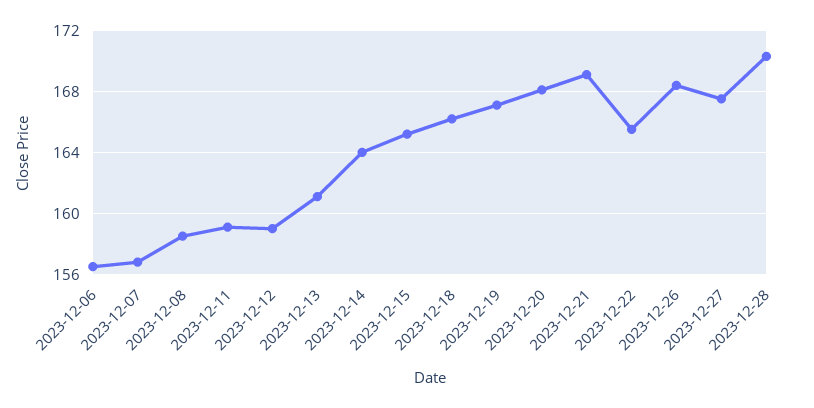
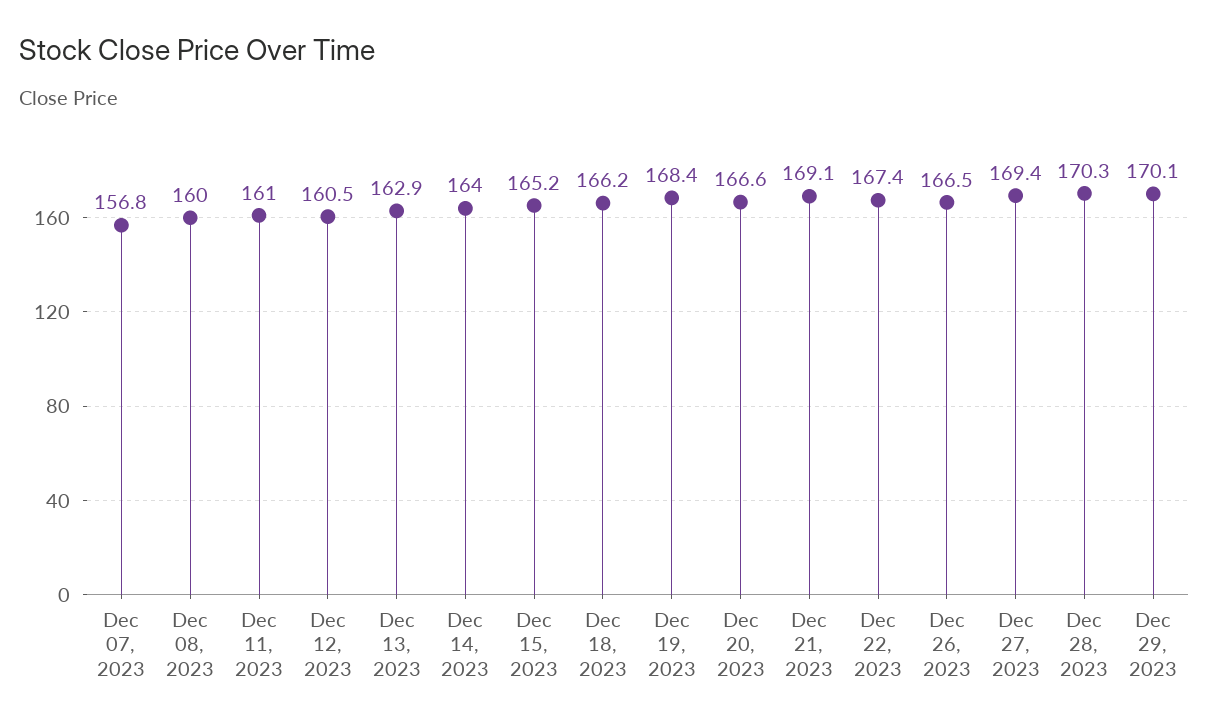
2023-12-06: 156.5 -> none
2023-12-08: 158.5 -> 160
2023-12-11: 159 -> 161
2023-12-12: 159 -> 160.5
2023-12-13: 161 -> 162.9
2023-12-19: 167 -> 168.4
2023-12-20: 168 -> 166.6
2023-12-22: 165.5 -> 167.4
2023-12-26: 168.5 -> 166.5
2023-12-27: 167.5 -> 169.4
Dec 29, 2023: none -> 170.1

